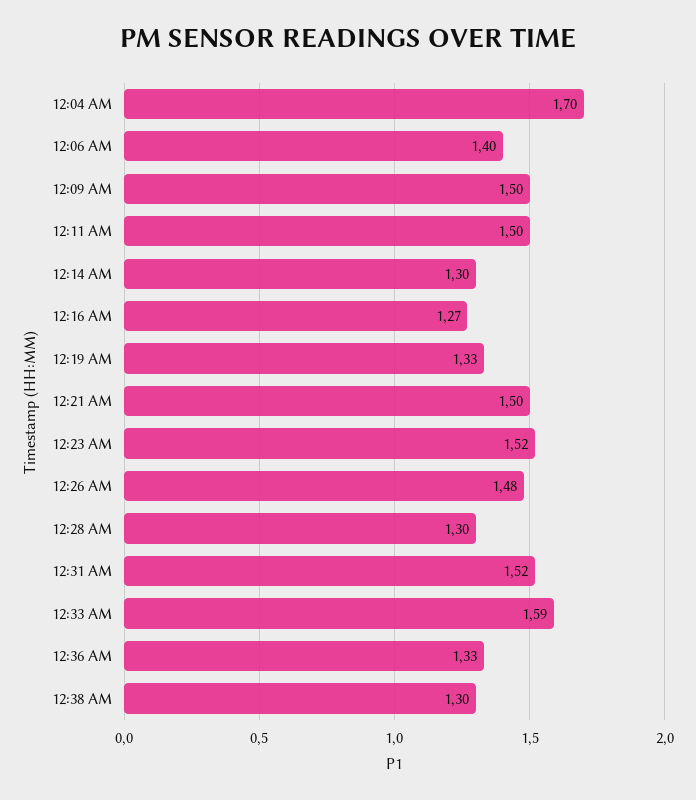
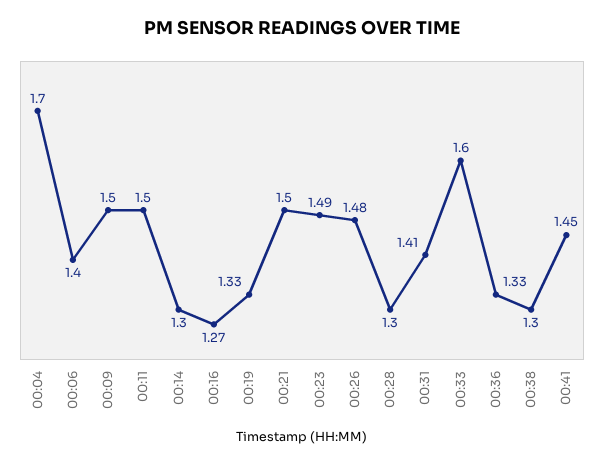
12:23 AM: 1.52 -> 1.49
12:31 AM: 1.52 -> 1.41
12:33 AM: 1.59 -> 1.6
00:41: none -> 1.45

